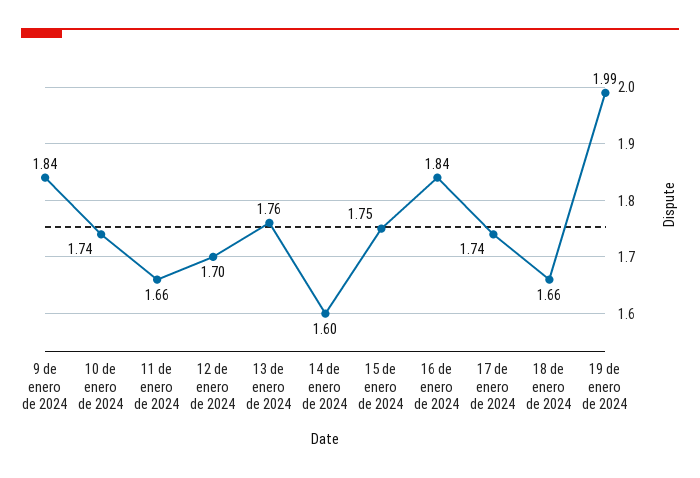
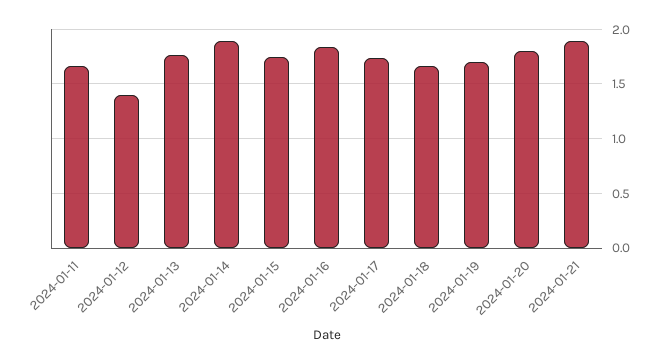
9 de enero de 2024: 1.84 -> none
10 de enero de 2024: 1.74 -> none
12 de enero de 2024: 1.7 -> 1.4
14 de enero de 2024: 1.6 -> 1.9
19 de enero de 2024: 1.99 -> 1.7
2024-01-20: none -> 1.8
2024-01-21: none -> 1.9

